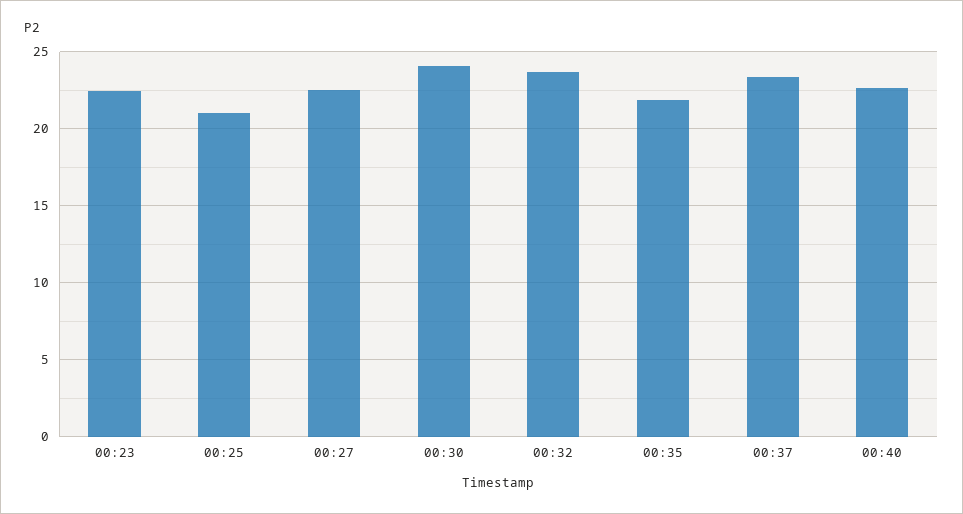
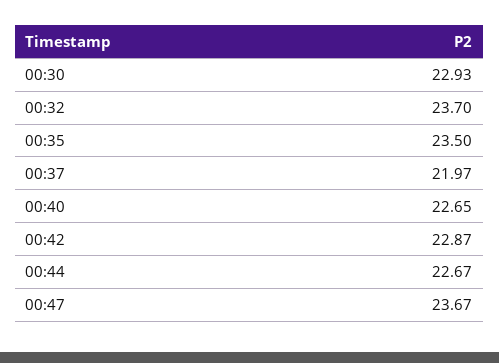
00:23: 22.5 -> none
00:25: 21 -> none
00:27: 22.5 -> none
00:30: 24 -> 22.93
00:35: 22 -> 23.5
00:37: 23.5 -> 21.97
00:42: none -> 22.87
00:44: none -> 22.67
00:47: none -> 23.67

